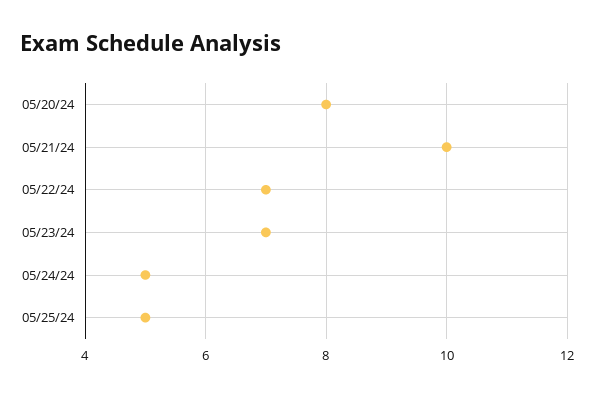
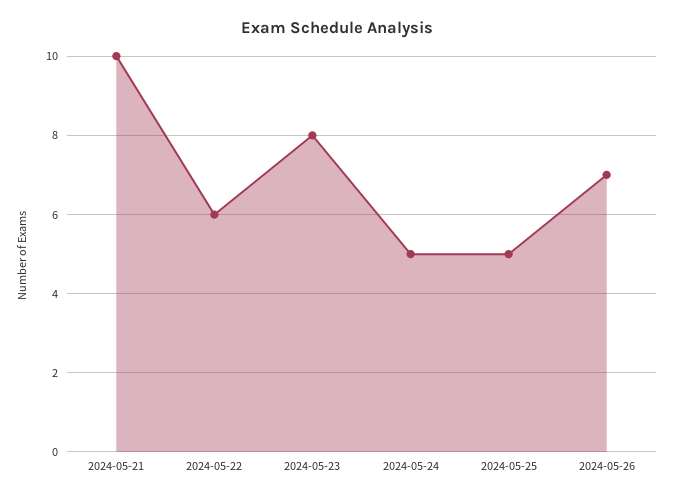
05/20/24: 8 -> none
05/22/24: 7 -> 6
05/23/24: 7 -> 8
2024-05-26: none -> 7

